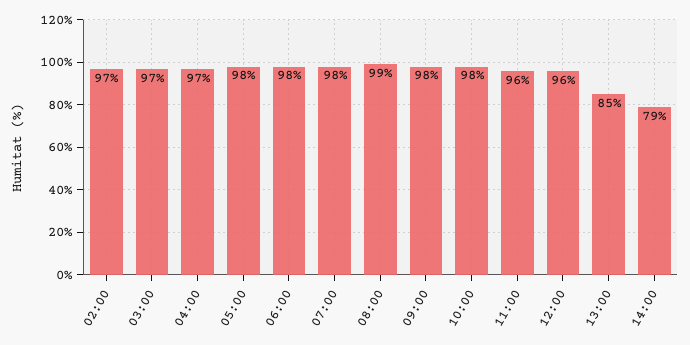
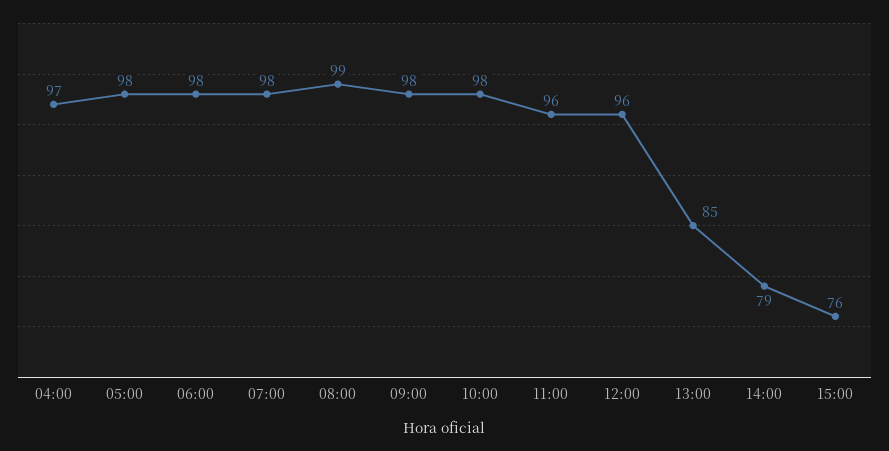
02:00: 97 -> none
03:00: 97 -> none
15:00: none -> 76

